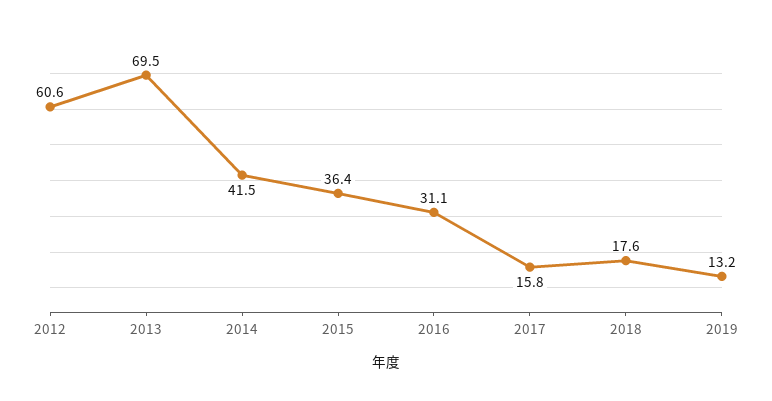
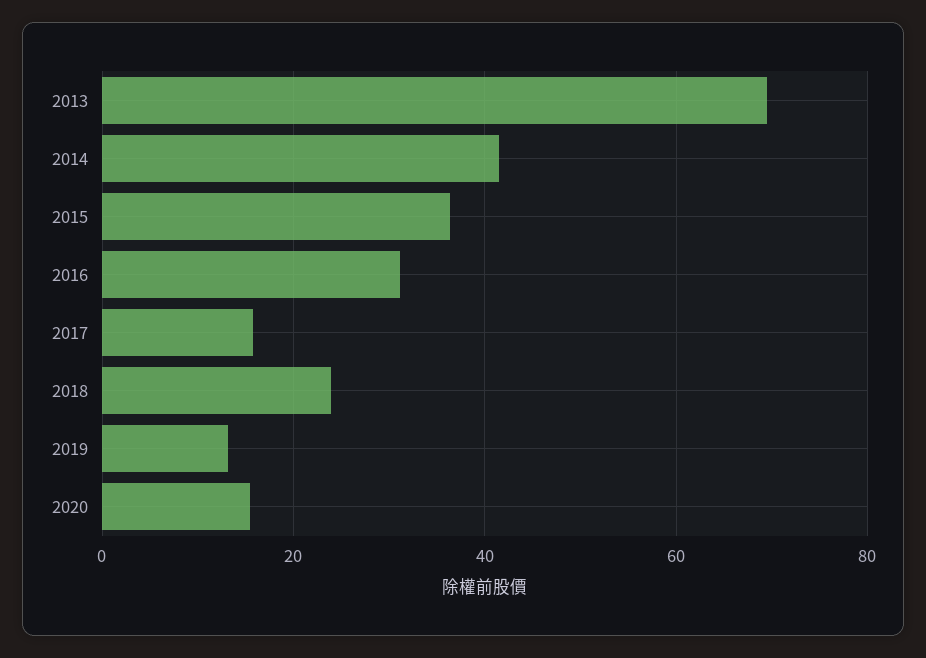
2012: 60.6 -> none
2018: 17.6 -> 24
2020: none -> 16

